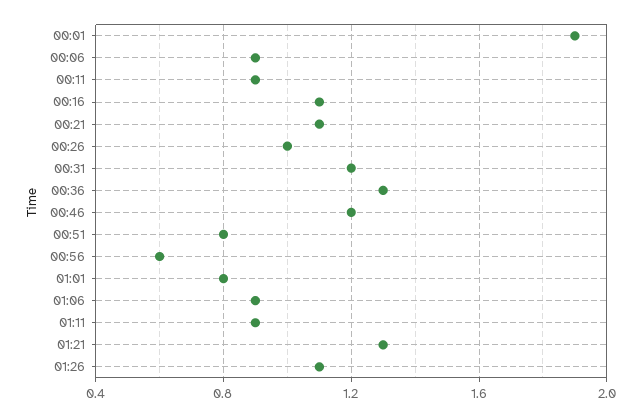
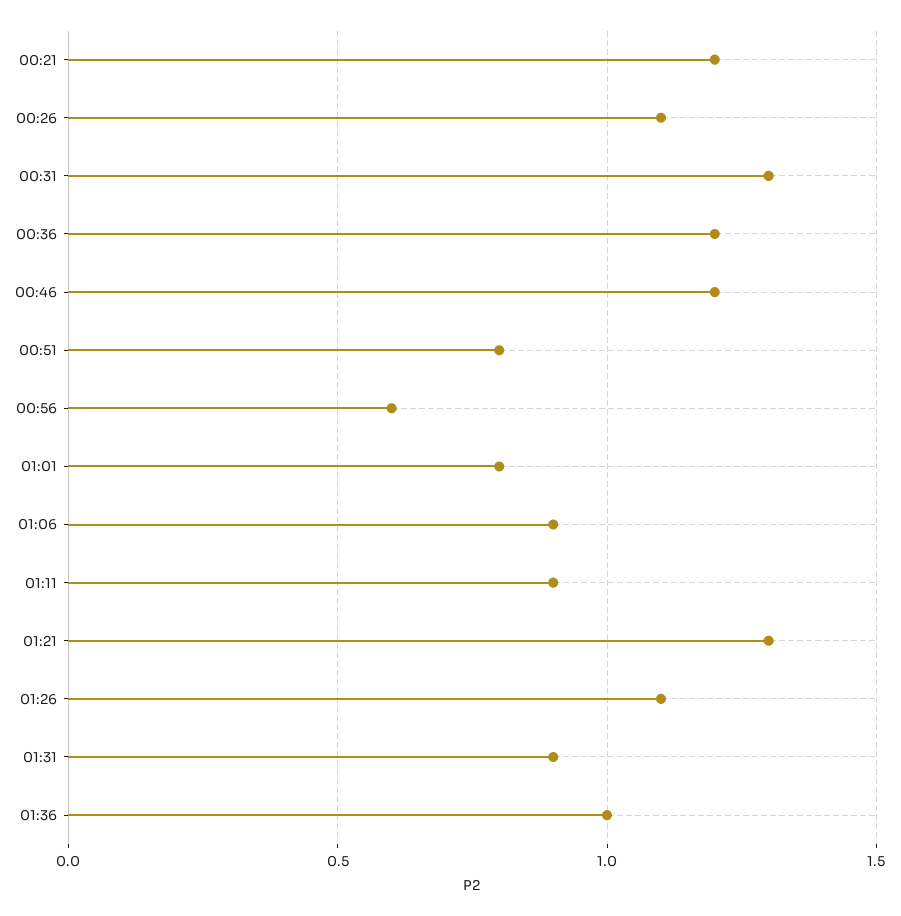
00:01: 1.9 -> none
00:06: 0.9 -> none
00:11: 0.9 -> none
00:16: 1.1 -> none
00:21: 1.1 -> 1.2
00:26: 1 -> 1.1
00:31: 1.2 -> 1.3
00:36: 1.3 -> 1.2
01:31: none -> 0.9
01:36: none -> 1

